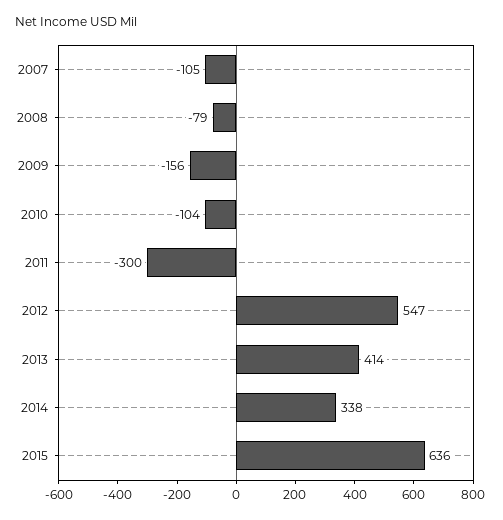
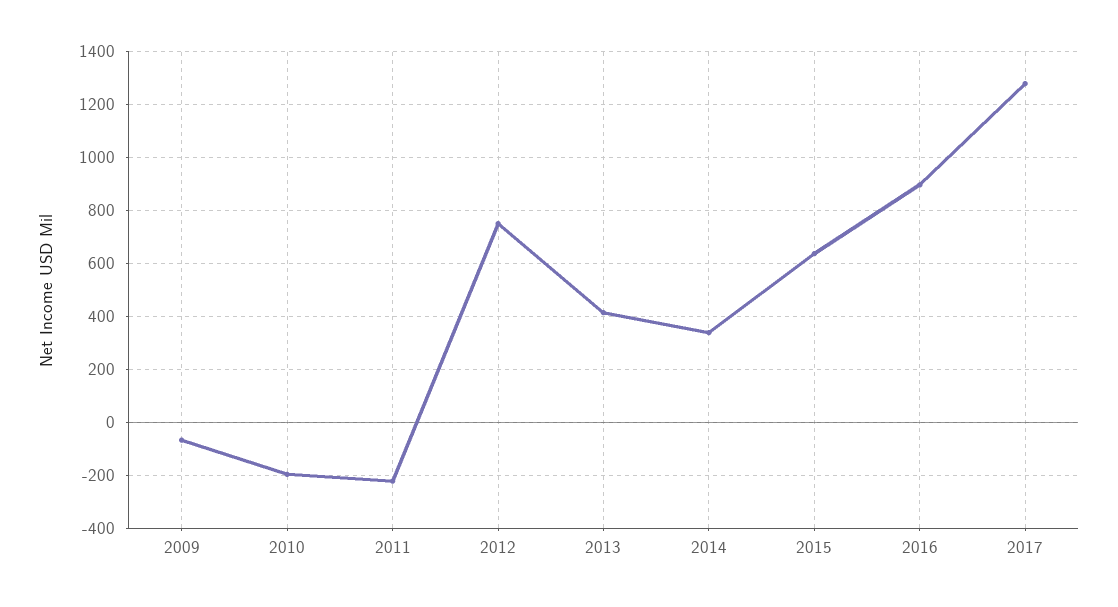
2007: -105 -> none
2008: -79 -> none
2009: -156 -> -75
2010: -104 -> -200
2011: -300 -> -225
2012: 547 -> 750
2016: none -> 900
2017: none -> 1275

